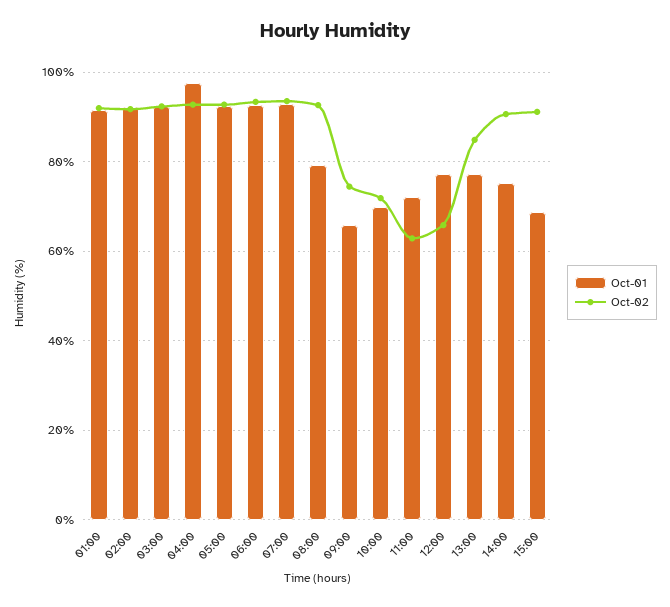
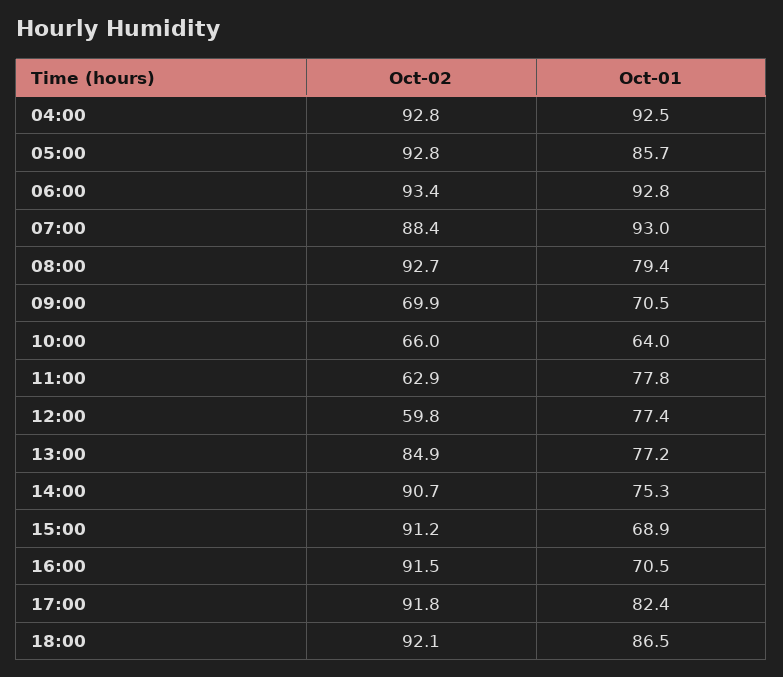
Oct-01, 01:00: 92 -> none
Oct-02, 01:00: 92 -> none
Oct-01, 02:00: 92 -> none
Oct-02, 02:00: 92 -> none
Oct-01, 03:00: 92 -> none
Oct-02, 03:00: 92 -> none
Oct-01, 04:00: 98 -> 92.5
Oct-01, 05:00: 92 -> 85.7
Oct-02, 07:00: 94 -> 88.4
Oct-01, 09:00: 66 -> 70.5
Oct-02, 09:00: 74 -> 69.9
Oct-01, 10:00: 70 -> 64
Oct-02, 10:00: 72 -> 66
Oct-01, 11:00: 72 -> 77.8
Oct-02, 12:00: 66 -> 59.8
Oct-02, 16:00: none -> 91.5
Oct-01, 16:00: none -> 70.5
Oct-02, 17:00: none -> 91.8
Oct-01, 17:00: none -> 82.4
Oct-02, 18:00: none -> 92.1
Oct-01, 18:00: none -> 86.5

